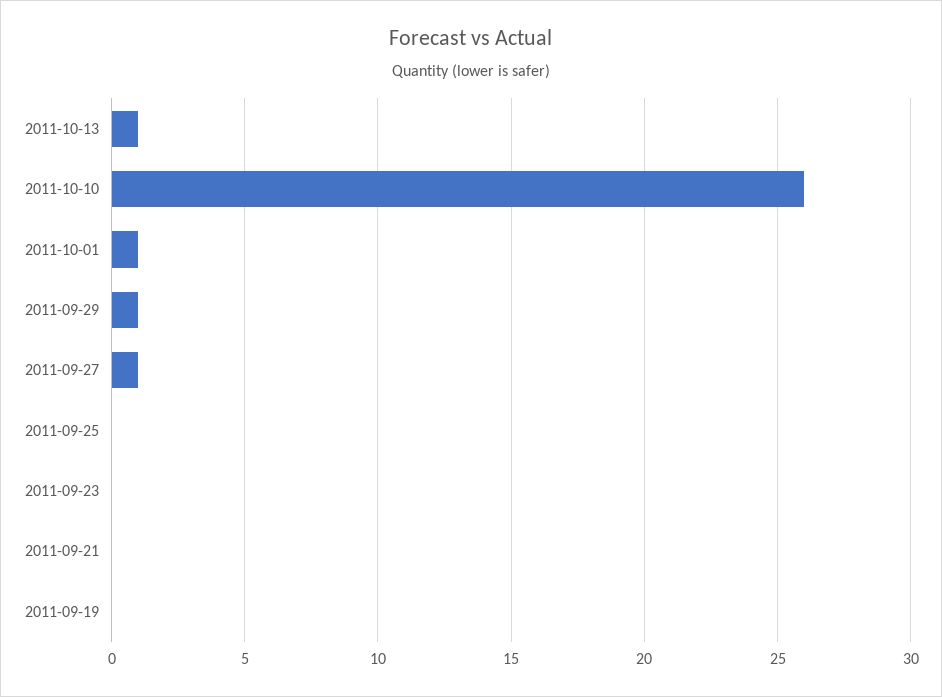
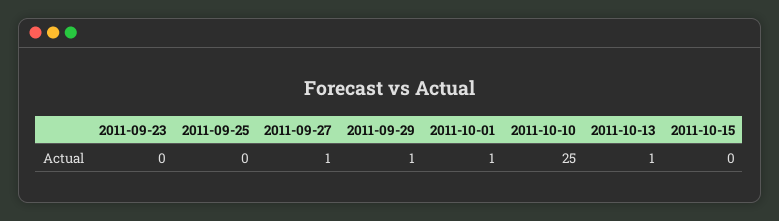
2011-10-10: 26 -> 25
2011-09-21: 0 -> none
2011-09-19: 0 -> none
2011-10-15: none -> 0

